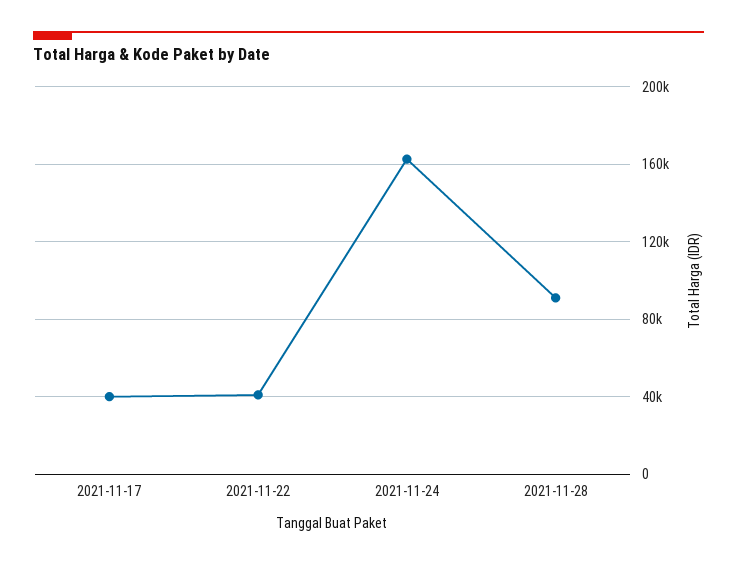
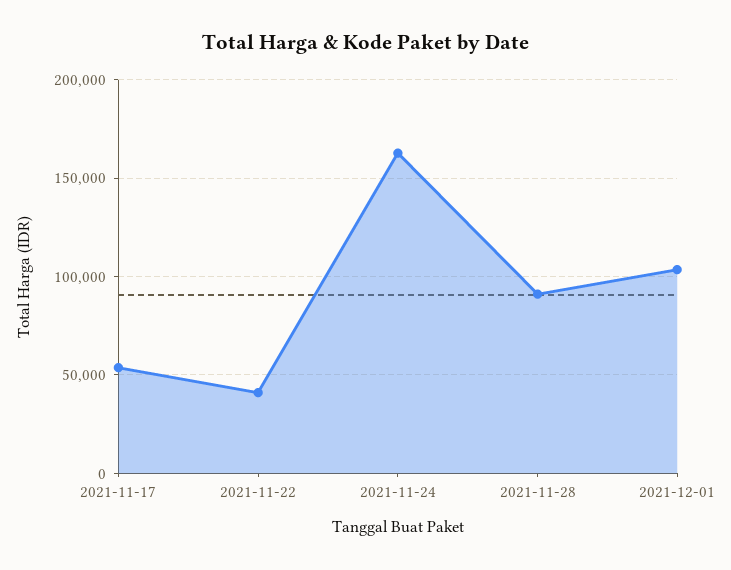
2021-11-17: 40000 -> 55000
2021-12-01: none -> 105000

